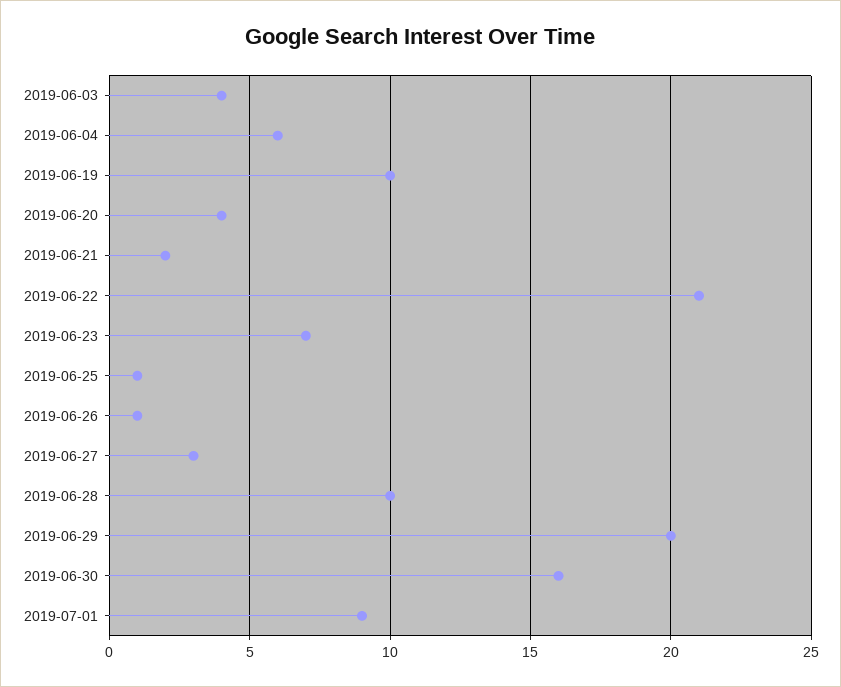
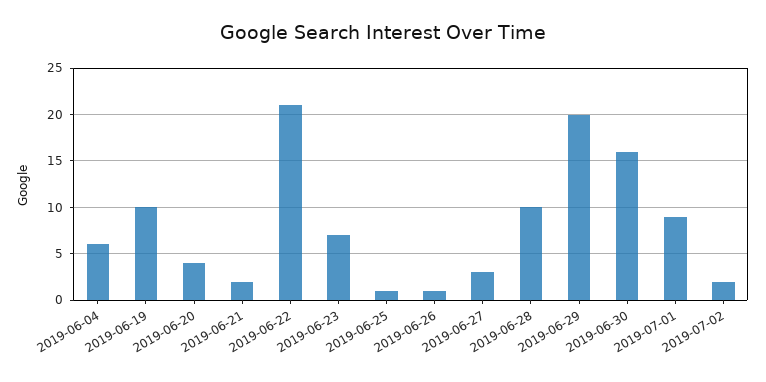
2019-06-03: 4 -> none
2019-07-02: none -> 2

